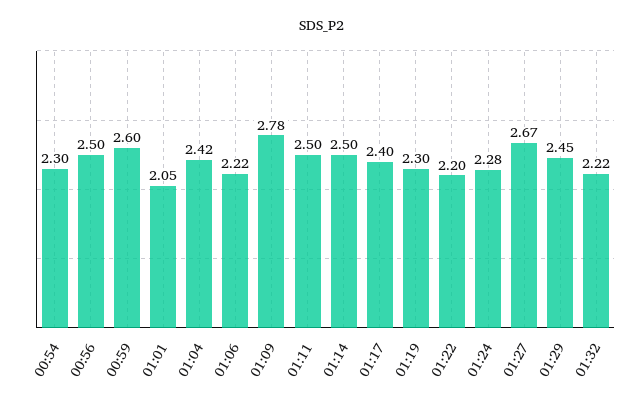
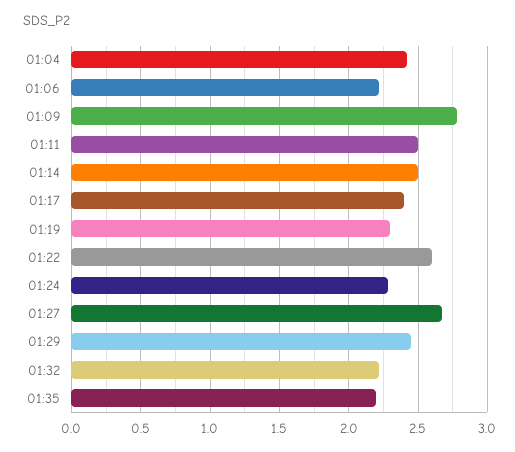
00:54: 2.3 -> none
00:56: 2.5 -> none
00:59: 2.6 -> none
01:01: 2.05 -> none
01:22: 2.2 -> 2.6
01:35: none -> 2.2

